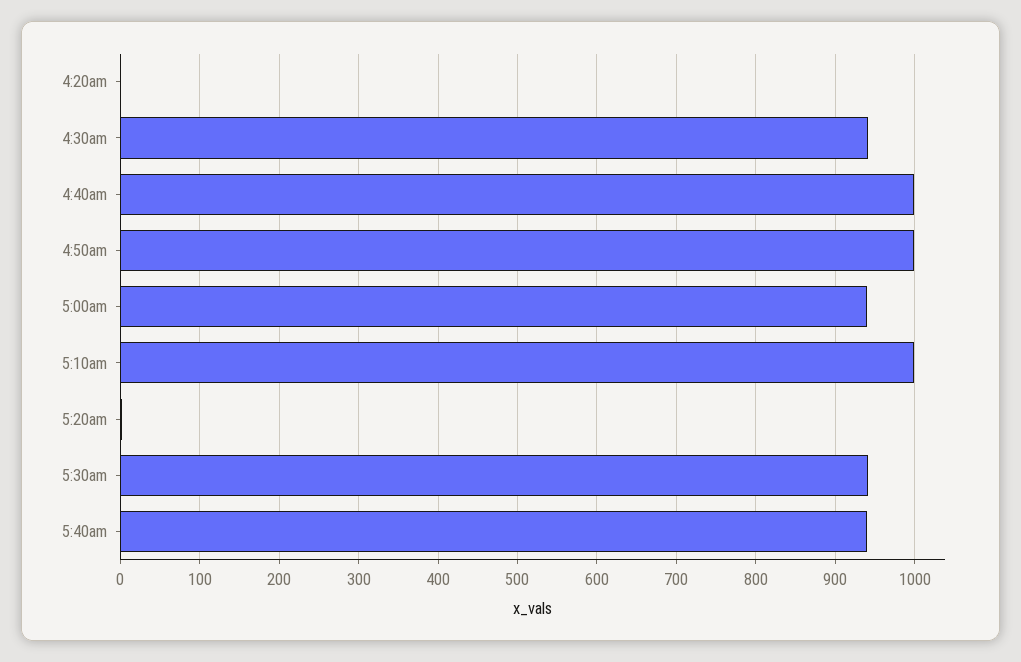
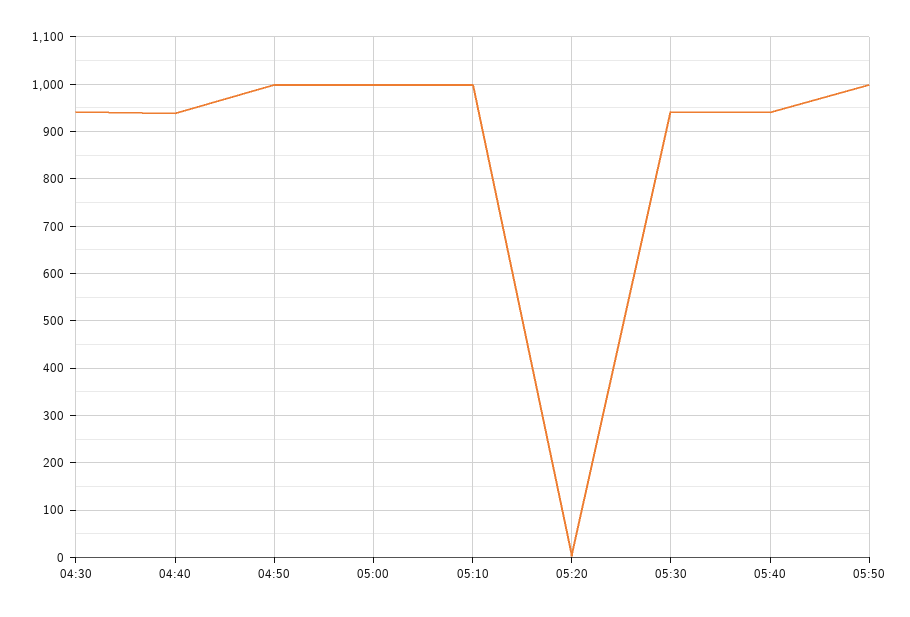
4:20am: 0 -> none
4:40am: 1000 -> 940
5:00am: 940 -> 1000
05:50: none -> 1000

